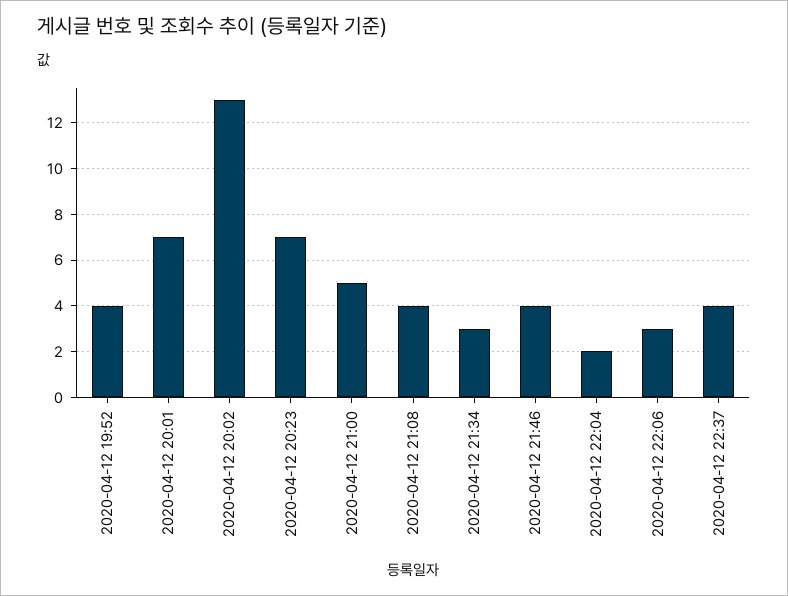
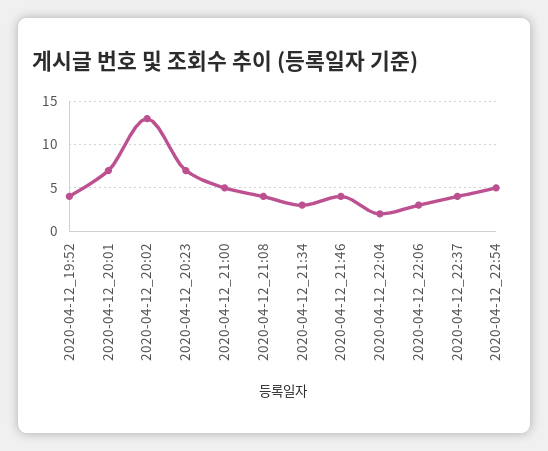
2020-04-12_22:54: none -> 5

